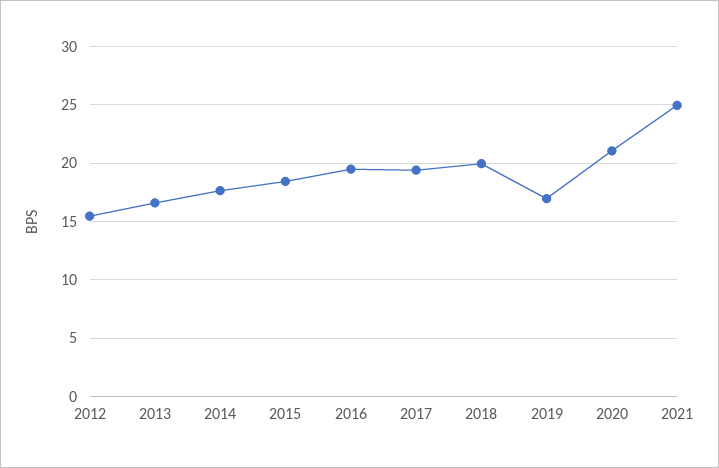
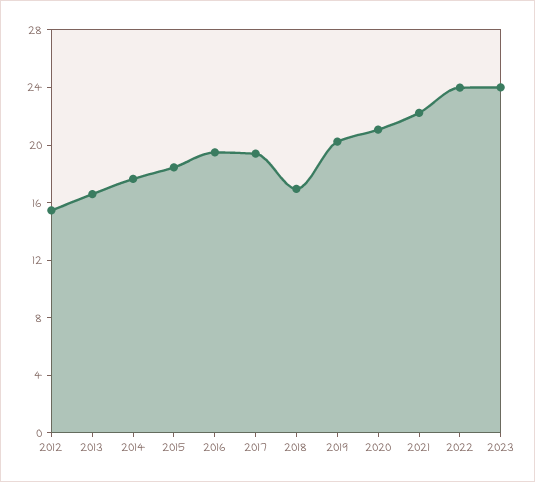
2018: 20 -> 17
2019: 17 -> 20
2021: 25 -> 22
2022: none -> 24
2023: none -> 24

